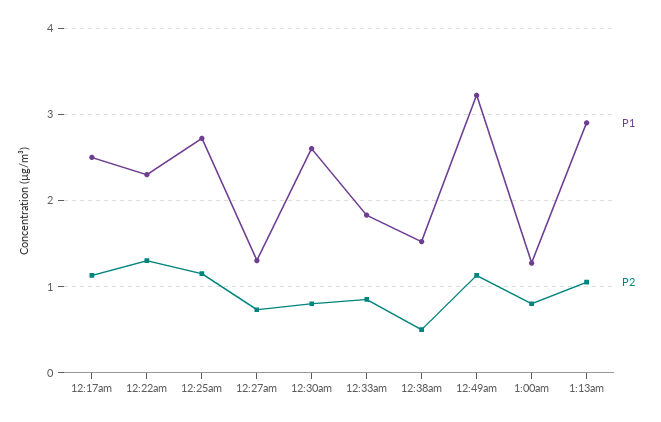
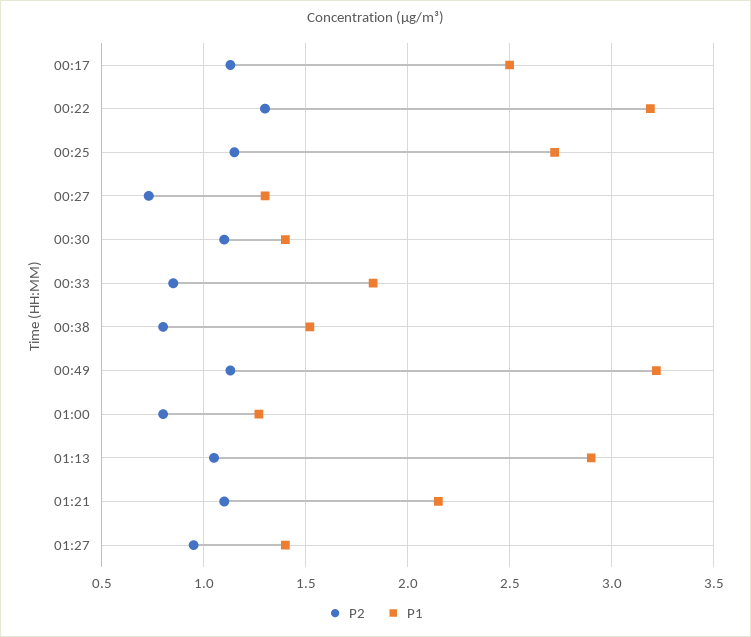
P1, 12:22am: 2.3 -> 3.2
P1, 12:30am: 2.6 -> 1.4
P2, 12:30am: 0.8 -> 1.1
P2, 12:38am: 0.5 -> 0.8
P2, 01:21: none -> 1.1
P1, 01:21: none -> 2.15
P2, 01:27: none -> 0.95
P1, 01:27: none -> 1.4

